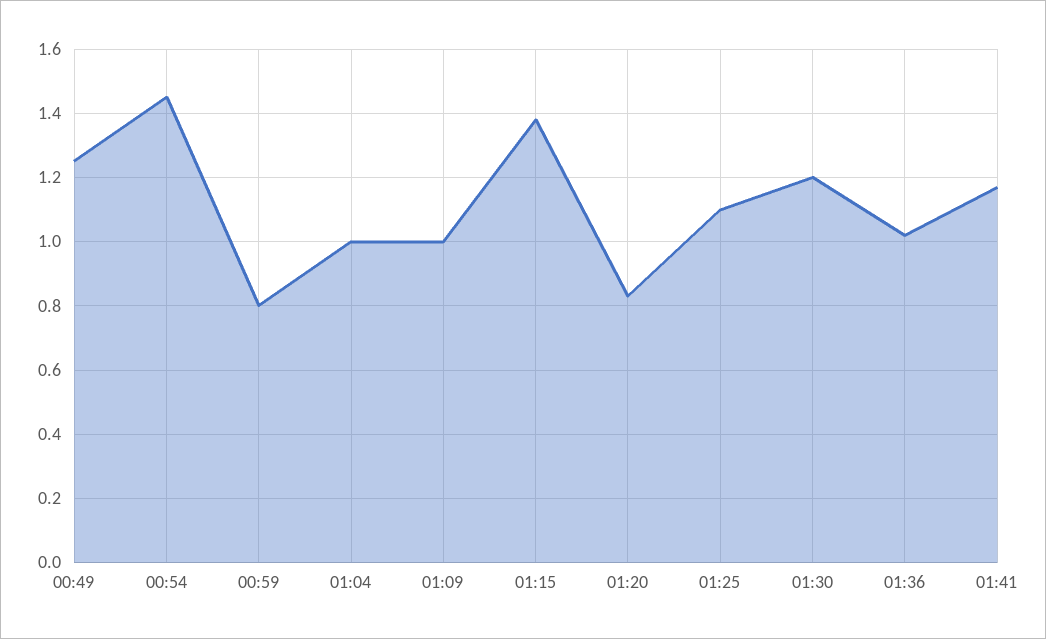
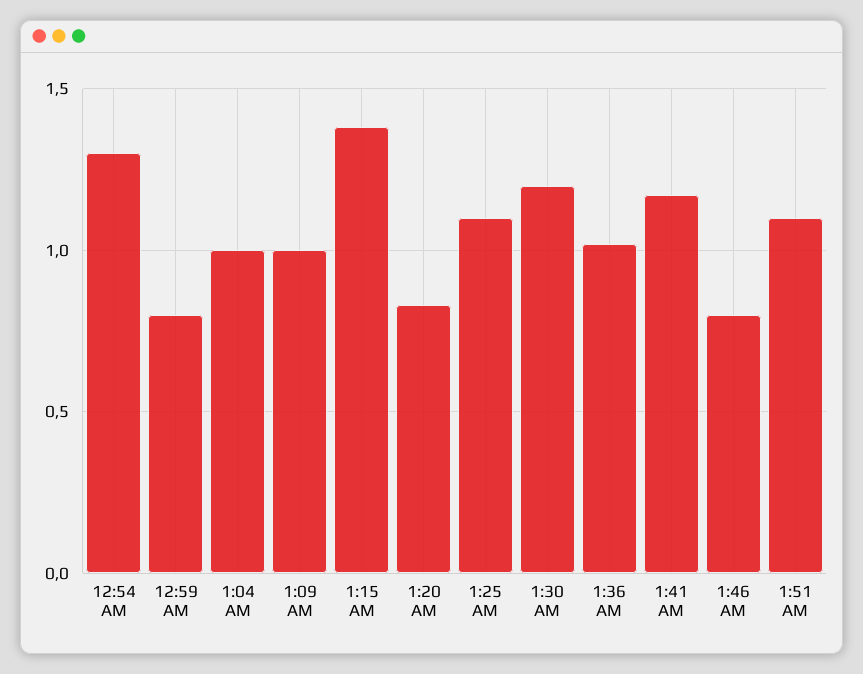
00:49: 1.25 -> none
00:54: 1.45 -> 1.3
1:46 AM: none -> 0.8
1:51 AM: none -> 1.1

